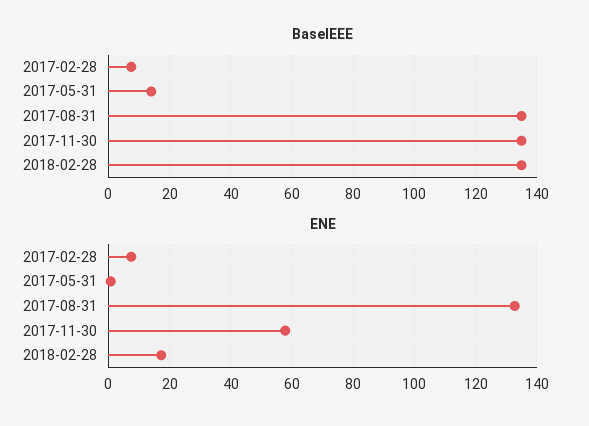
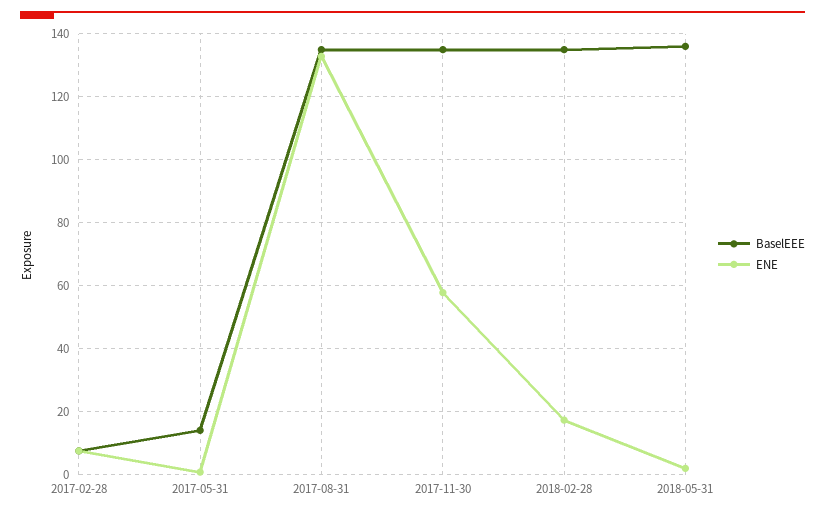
BaselEEE, 2018-05-31: none -> 136
ENE, 2018-05-31: none -> 2

